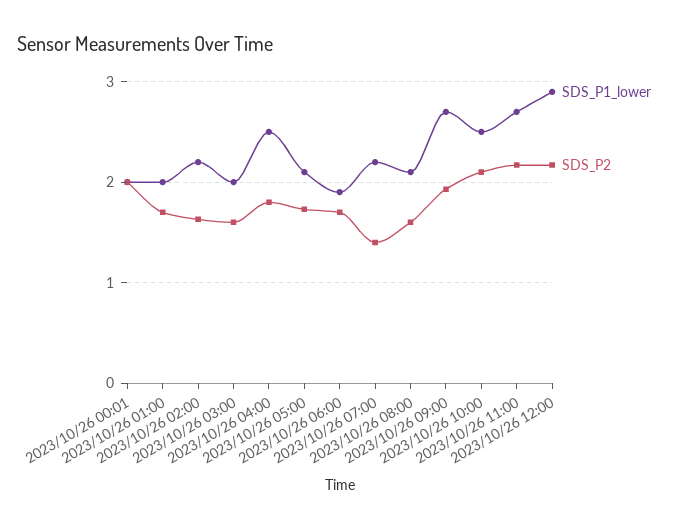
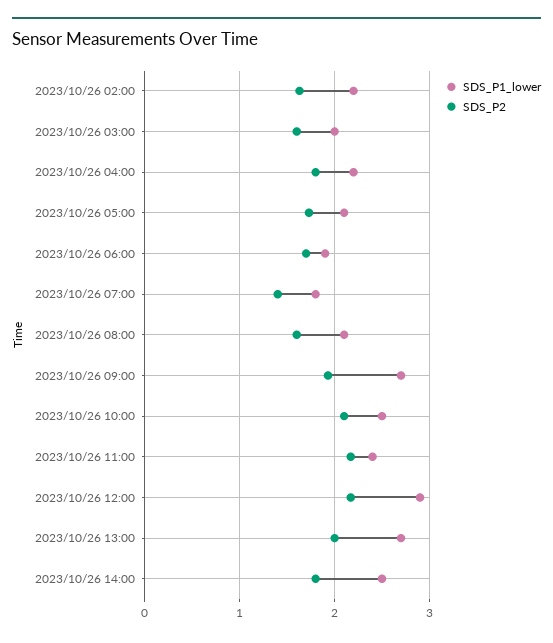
SDS_P1_lower, 2023/10/26 00:01: 2 -> none
SDS_P2, 2023/10/26 00:01: 2 -> none
SDS_P1_lower, 2023/10/26 01:00: 2 -> none
SDS_P2, 2023/10/26 01:00: 1.7 -> none
SDS_P1_lower, 2023/10/26 04:00: 2.5 -> 2.2
SDS_P1_lower, 2023/10/26 07:00: 2.2 -> 1.8
SDS_P1_lower, 2023/10/26 11:00: 2.7 -> 2.4
SDS_P1_lower, 2023/10/26 13:00: none -> 2.7
SDS_P2, 2023/10/26 13:00: none -> 2
SDS_P1_lower, 2023/10/26 14:00: none -> 2.5
SDS_P2, 2023/10/26 14:00: none -> 1.8

